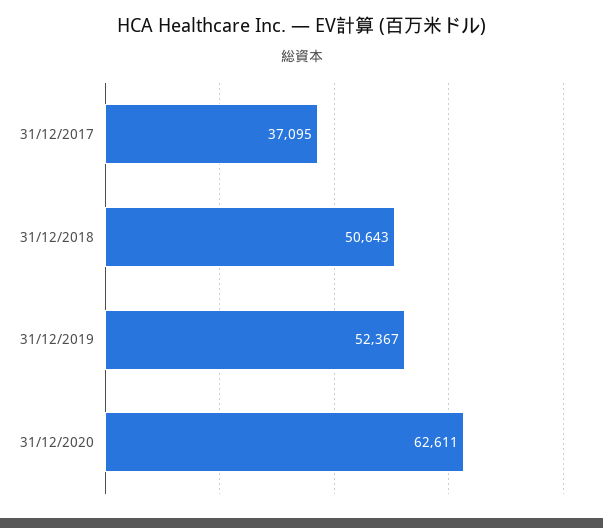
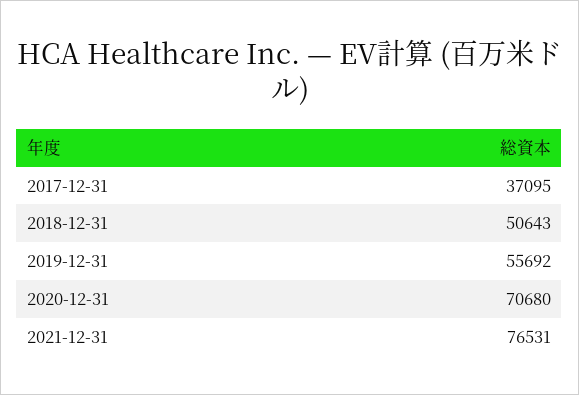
31/12/2019: 52367 -> 55692
31/12/2020: 62611 -> 70680
2021-12-31: none -> 76531

